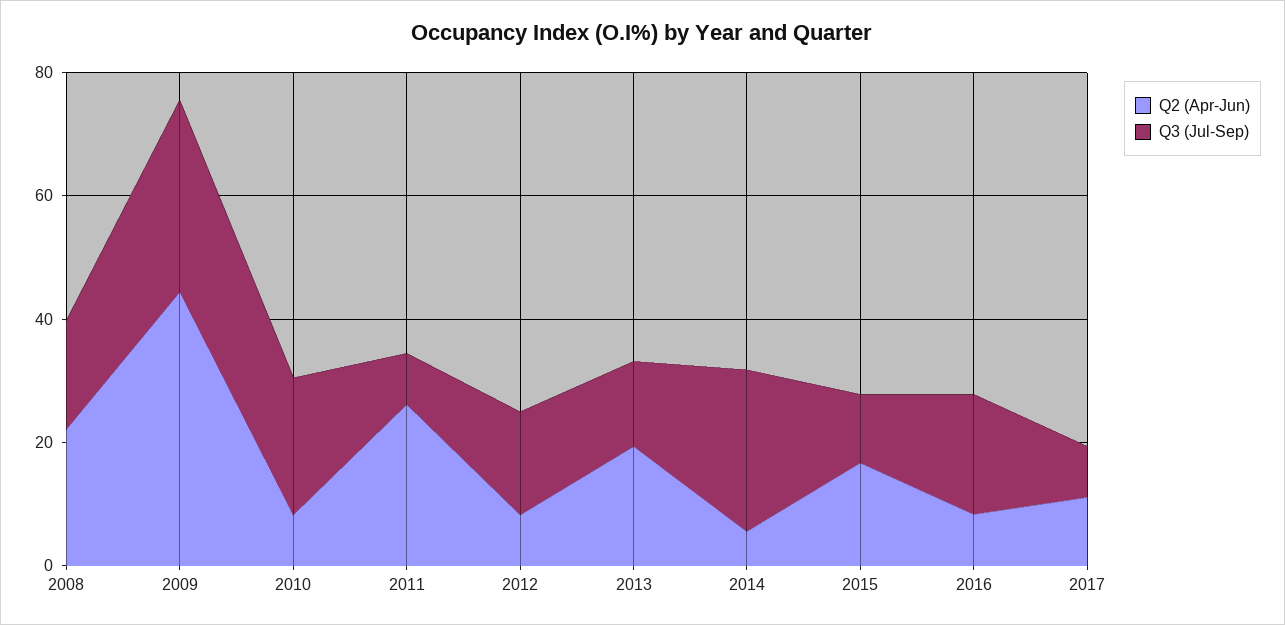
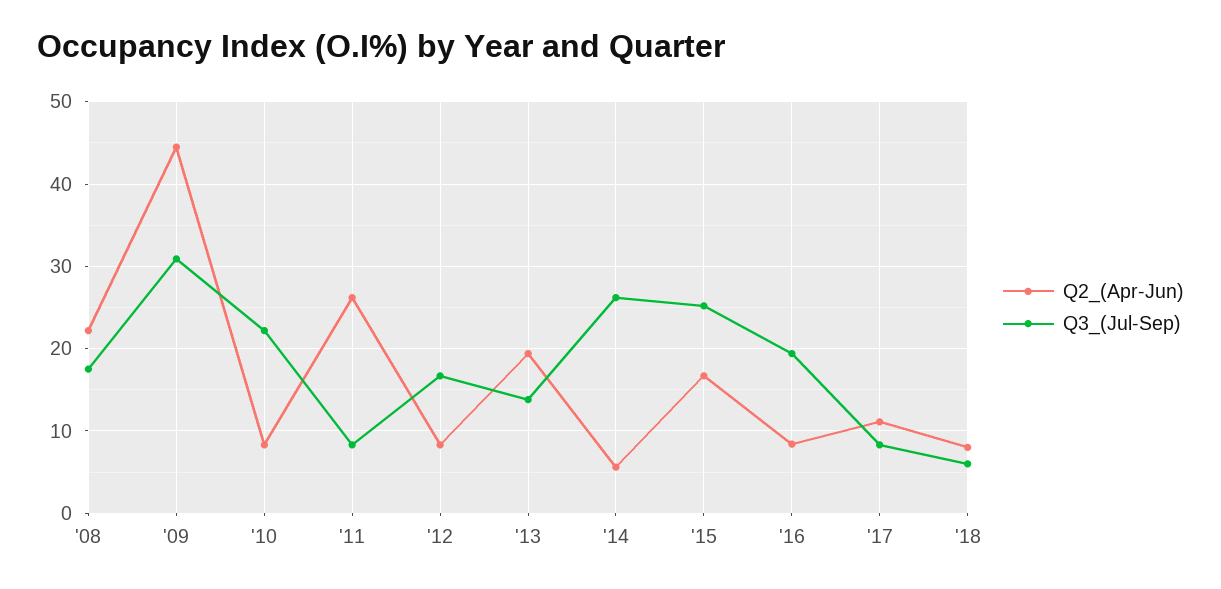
Q3 (Jul-Sep), 2015: 10 -> 25
Q2 (Apr-Jun), '18: none -> 8
Q3 (Jul-Sep), '18: none -> 6

